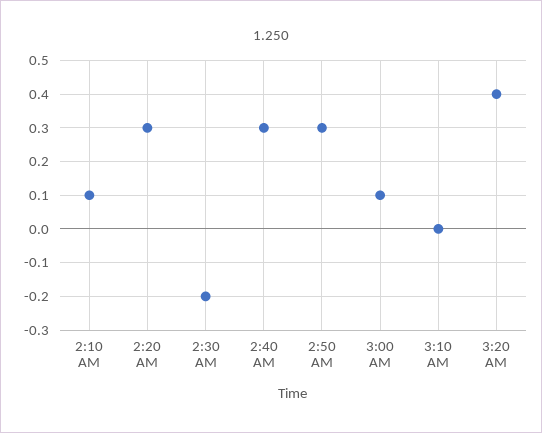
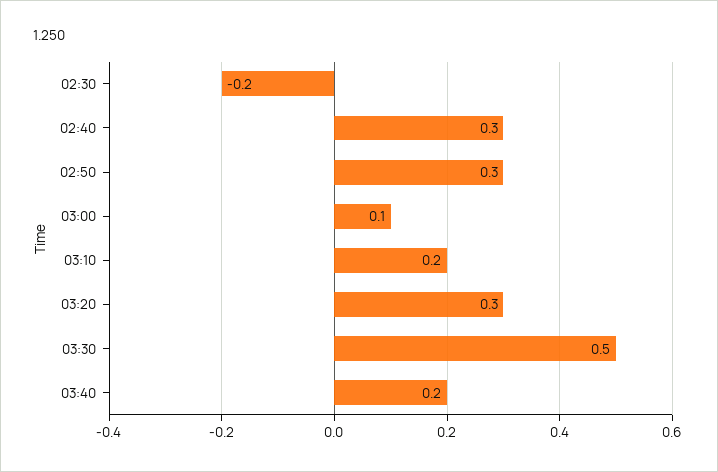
2:10 AM: 0.1 -> none
2:20 AM: 0.3 -> none
3:10 AM: 0 -> 0.2
3:20 AM: 0.4 -> 0.3
03:30: none -> 0.5
03:40: none -> 0.2

